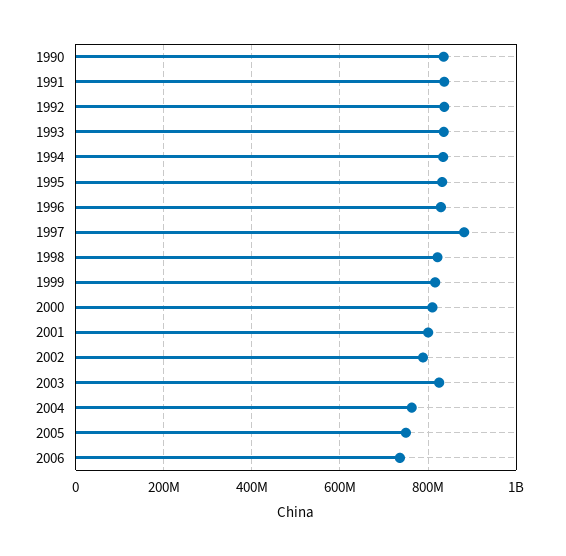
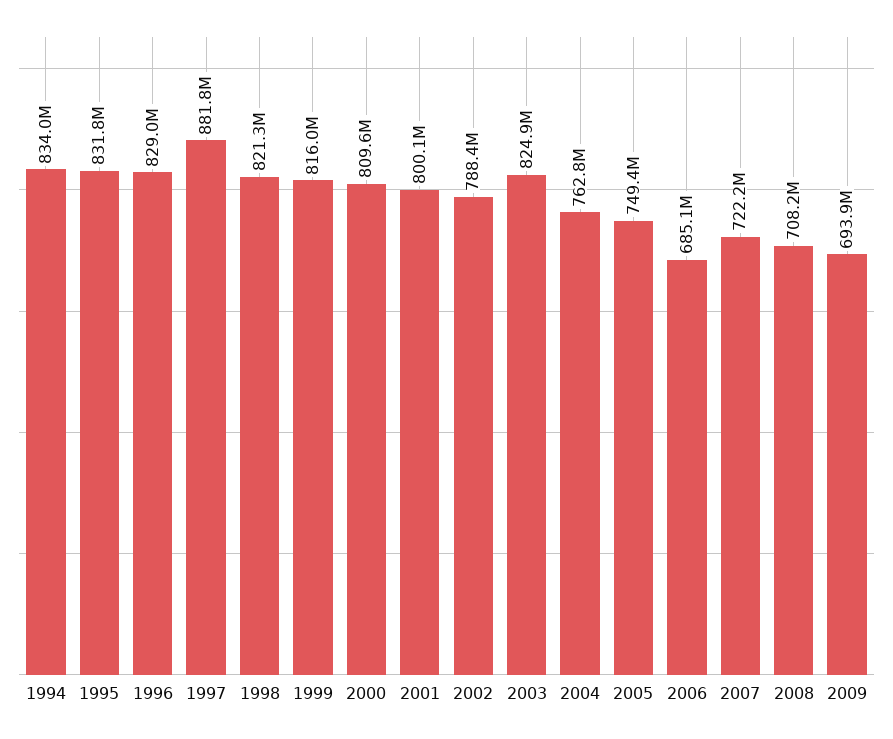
1990: 840000000 -> none
1991: 840000000 -> none
1992: 840000000 -> none
1993: 840000000 -> none
2006: 740000000 -> 685100000
2007: none -> 722200000
2008: none -> 708200000
2009: none -> 693900000

